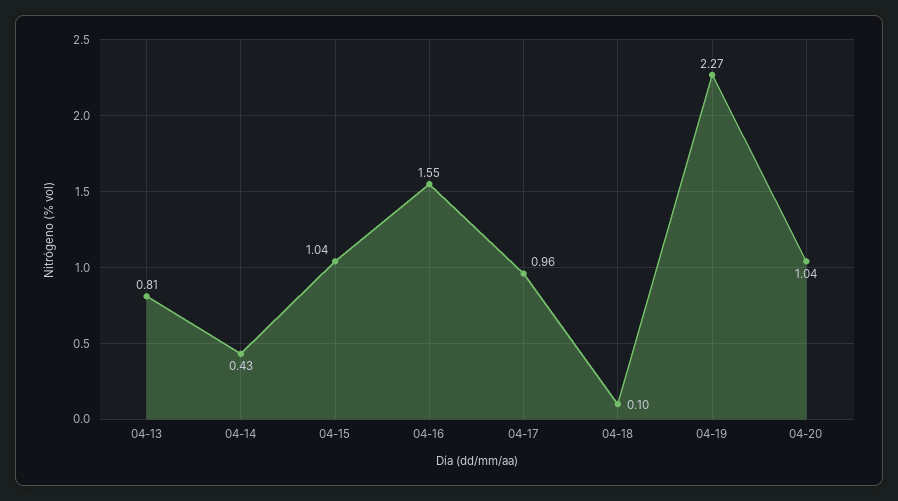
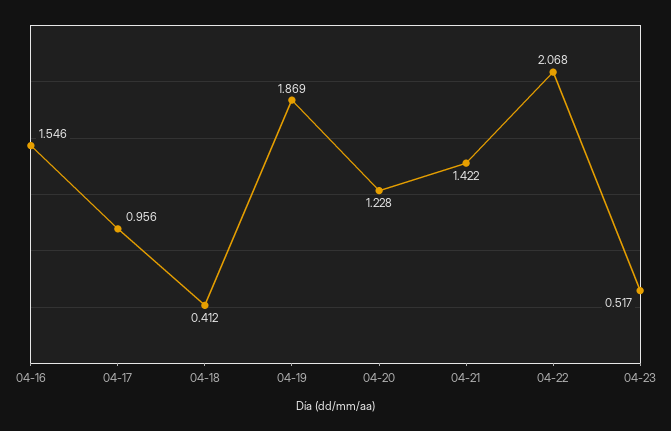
04-13: 0.81 -> none
04-14: 0.43 -> none
04-15: 1.04 -> none
04-18: 0.1 -> 0.412
04-19: 2.27 -> 1.869
04-20: 1.04 -> 1.228
04-21: none -> 1.422
04-22: none -> 2.068
04-23: none -> 0.517

